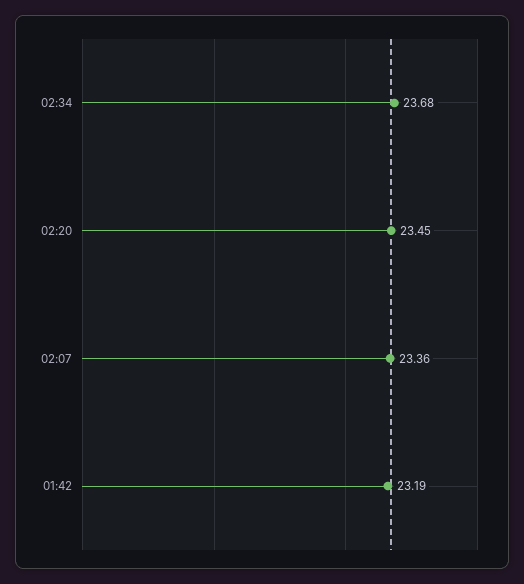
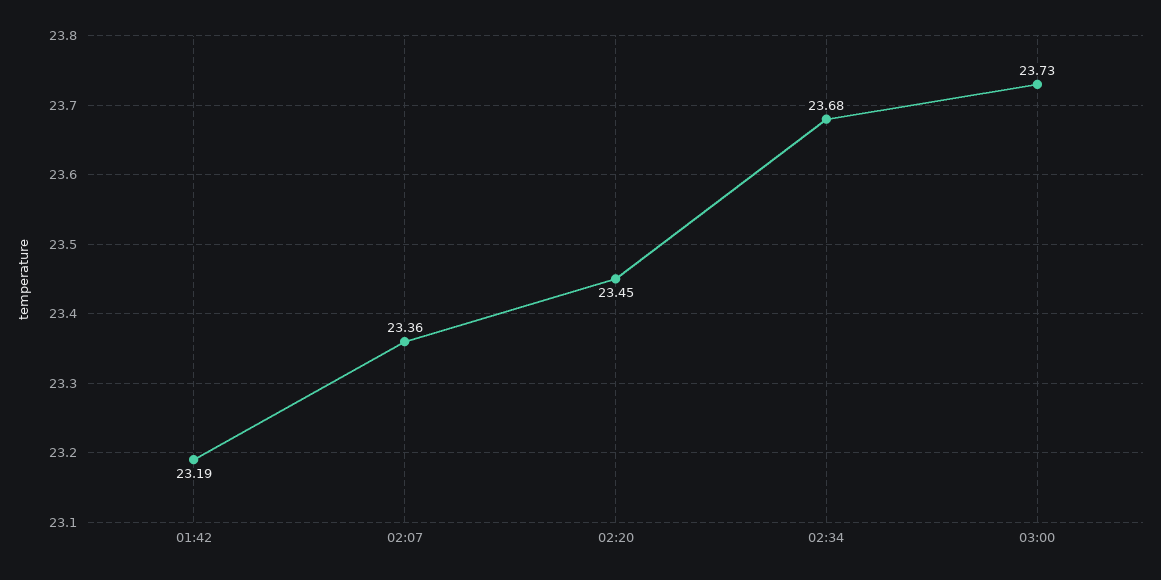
03:00: none -> 23.73

